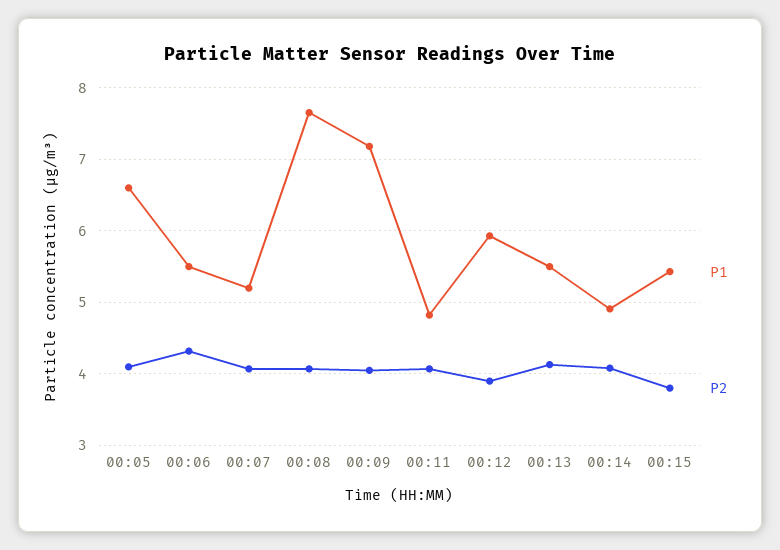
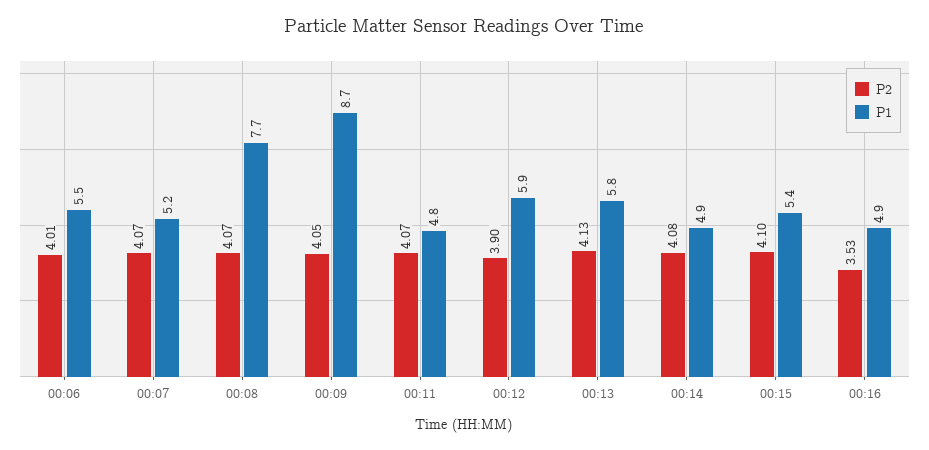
P1, 00:05: 6.6 -> none
P2, 00:05: 4.1 -> none
P2, 00:06: 4.3 -> 4.01
P1, 00:09: 7.2 -> 8.7
P1, 00:13: 5.5 -> 5.8
P2, 00:15: 3.8 -> 4.1
P2, 00:16: none -> 3.53
P1, 00:16: none -> 4.9

